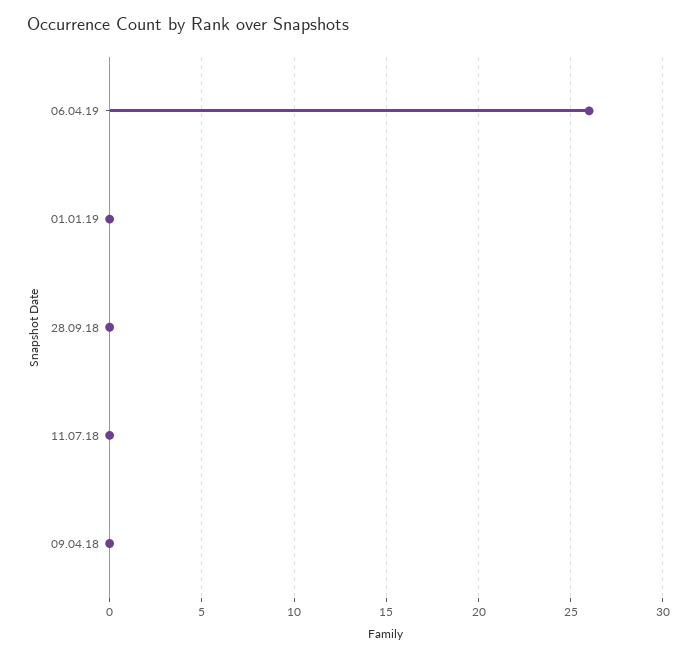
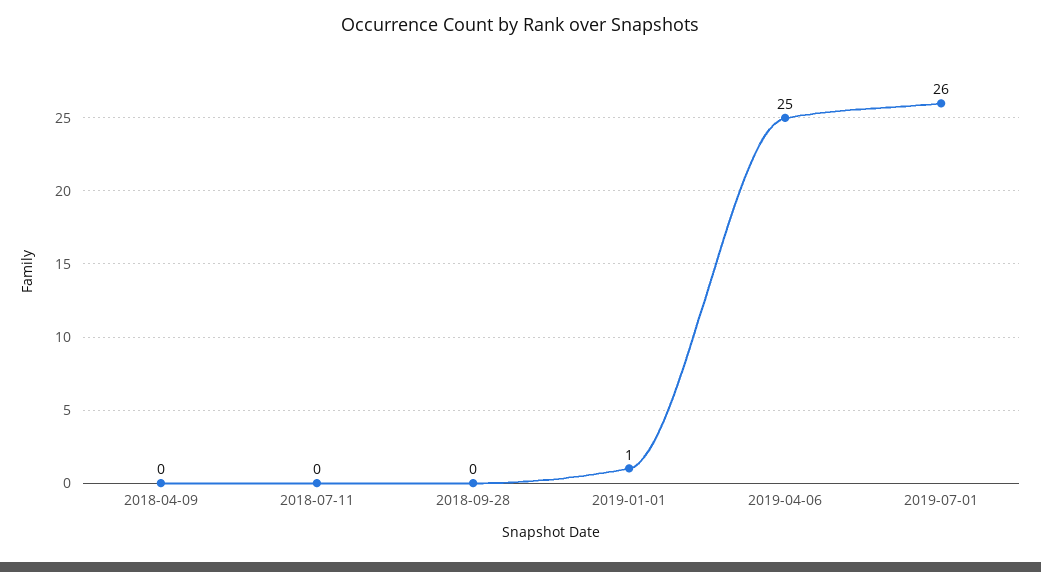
06.04.19: 26 -> 25
01.01.19: 0 -> 1
2019-07-01: none -> 26

